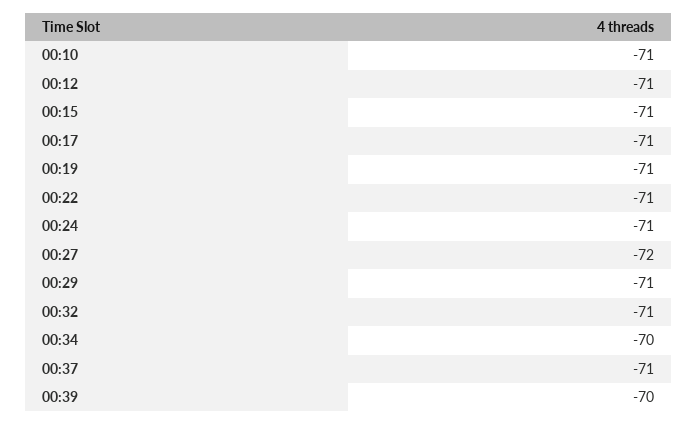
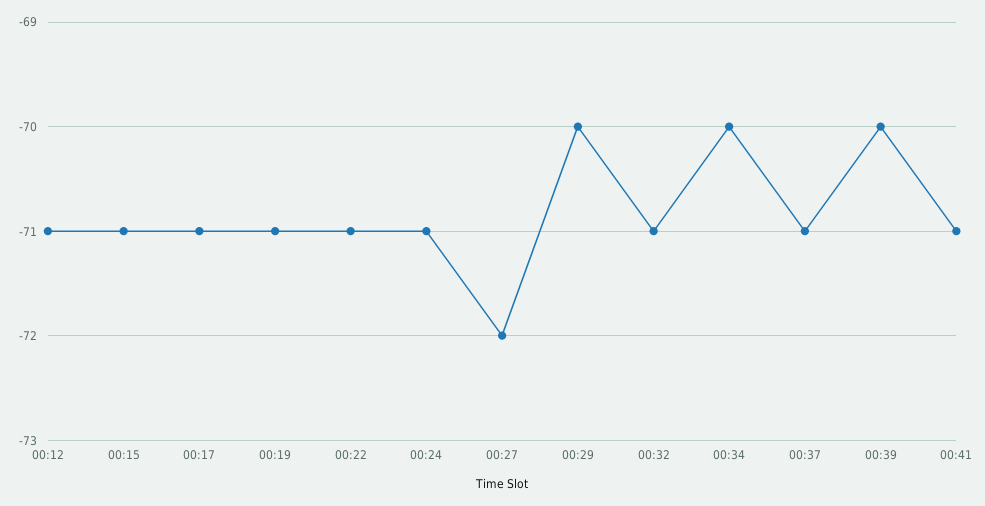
00:10: -71 -> none
00:29: -71 -> -70
00:41: none -> -71

